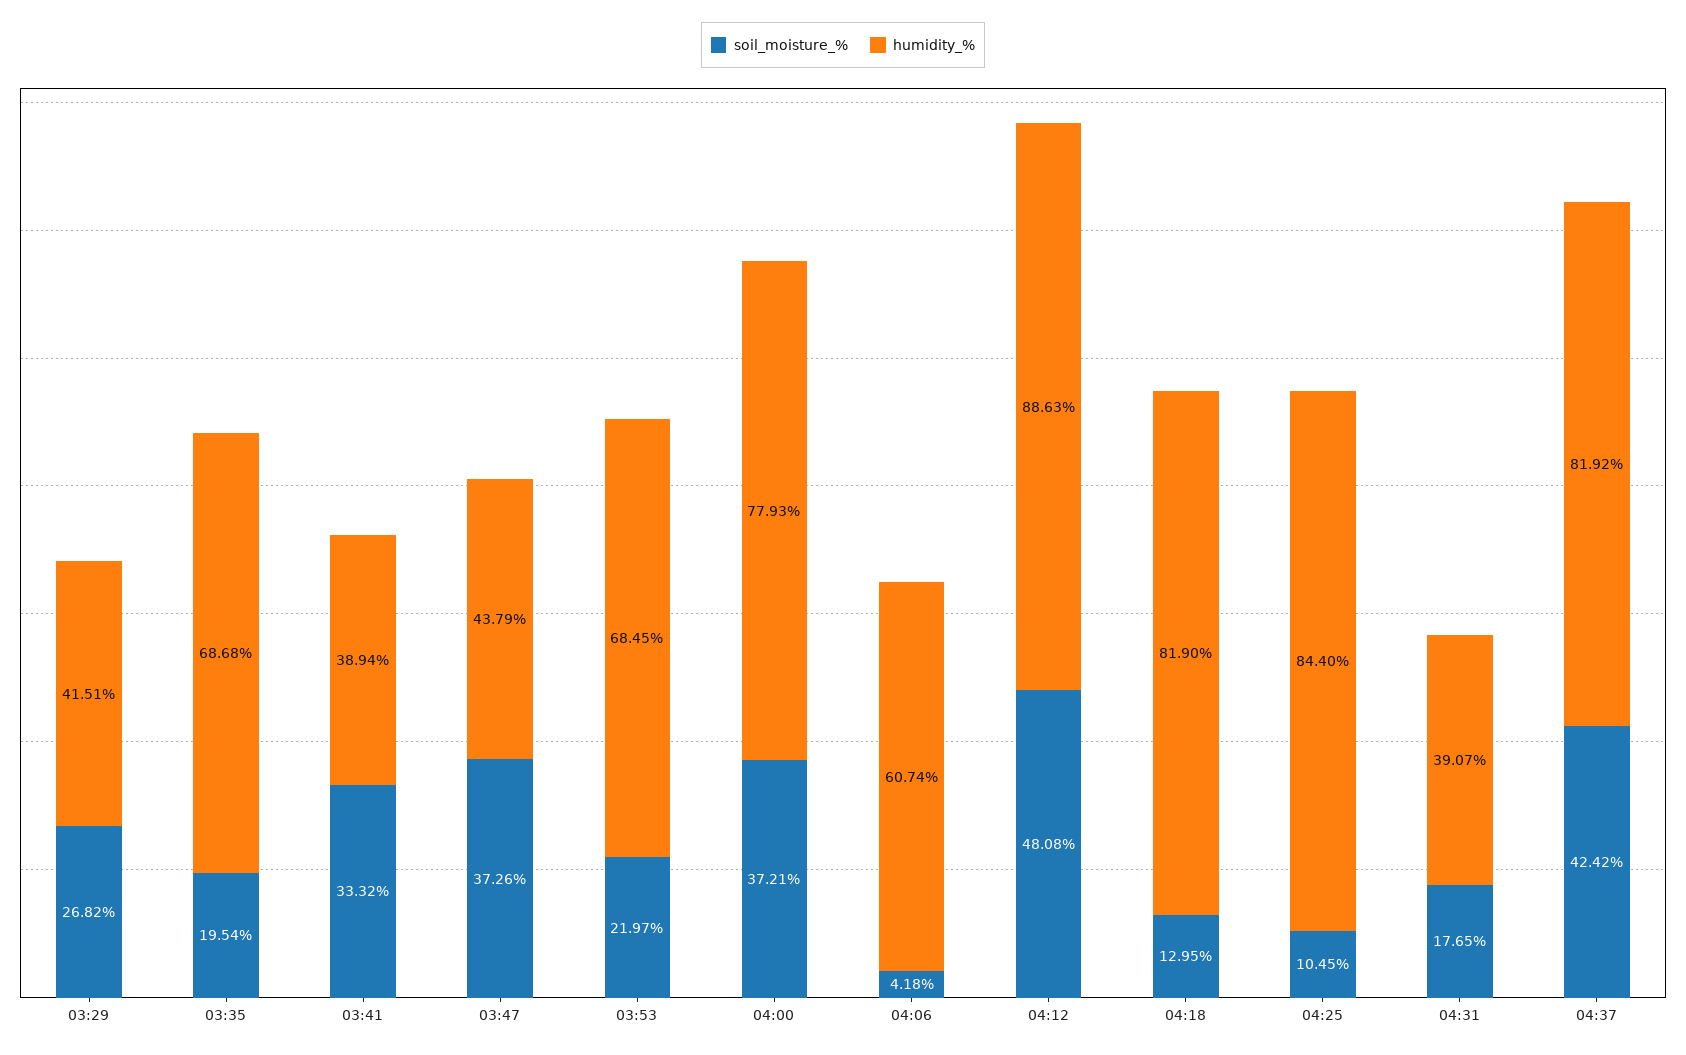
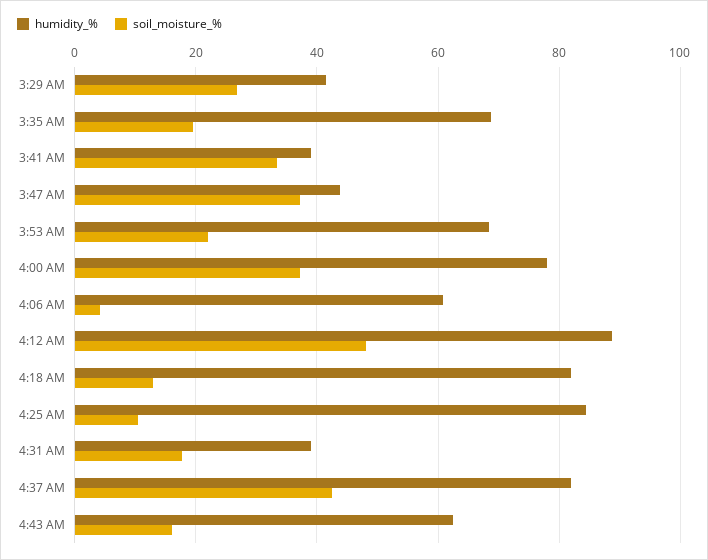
humidity_%, 4:43 AM: none -> 62
soil_moisture_%, 4:43 AM: none -> 16

